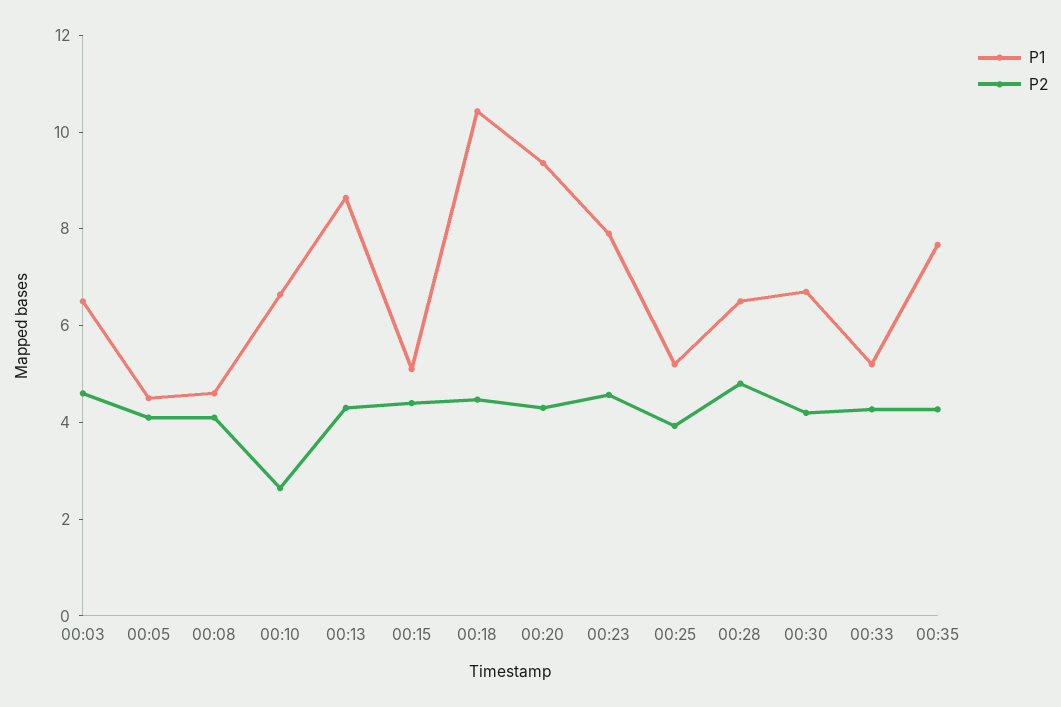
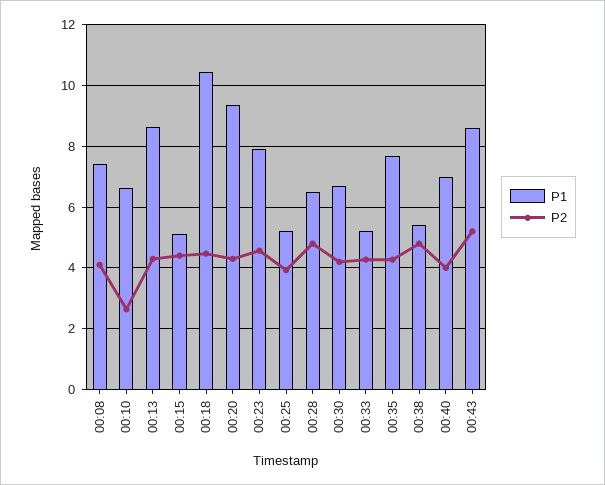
P1, 00:03: 6.5 -> none
P2, 00:03: 4.5 -> none
P1, 00:05: 4.5 -> none
P2, 00:05: 4 -> none
P1, 00:08: 4.5 -> 7.4
P1, 00:38: none -> 5.4
P2, 00:38: none -> 4.8
P1, 00:40: none -> 7
P2, 00:40: none -> 4
P1, 00:43: none -> 8.6
P2, 00:43: none -> 5.2

